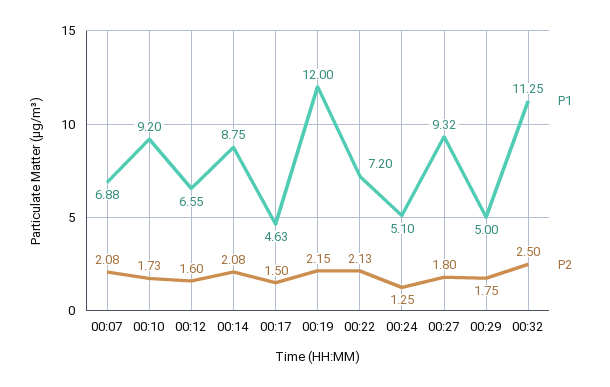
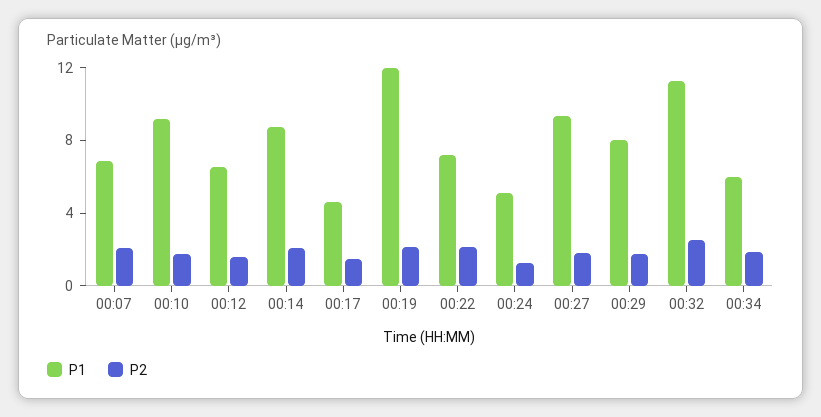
P1, 00:29: 5 -> 8
P1, 00:34: none -> 6
P2, 00:34: none -> 2

